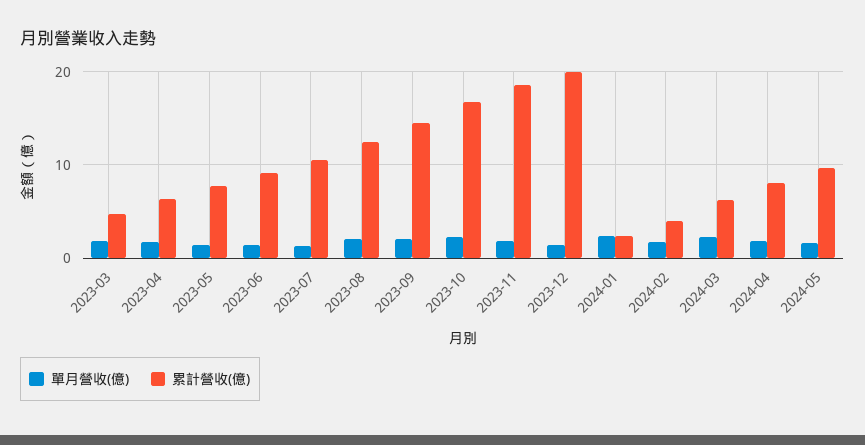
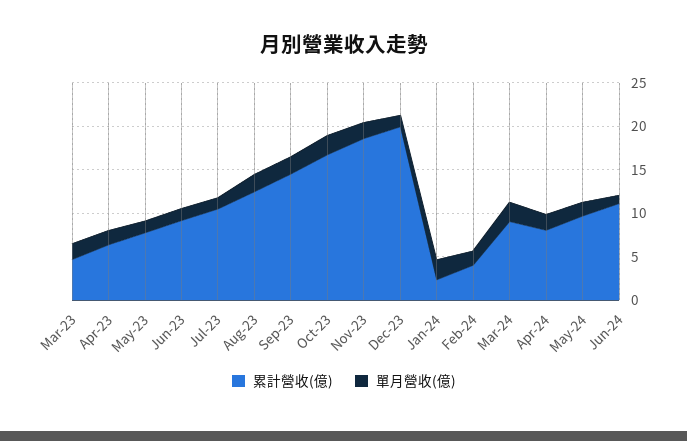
累計營收(億), 2024-03: 6 -> 9
累計營收(億), Jun-24: none -> 11
單月營收(億), Jun-24: none -> 1

